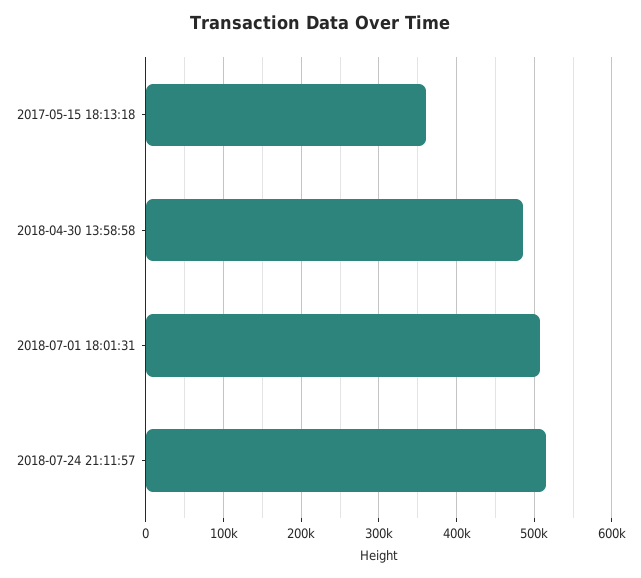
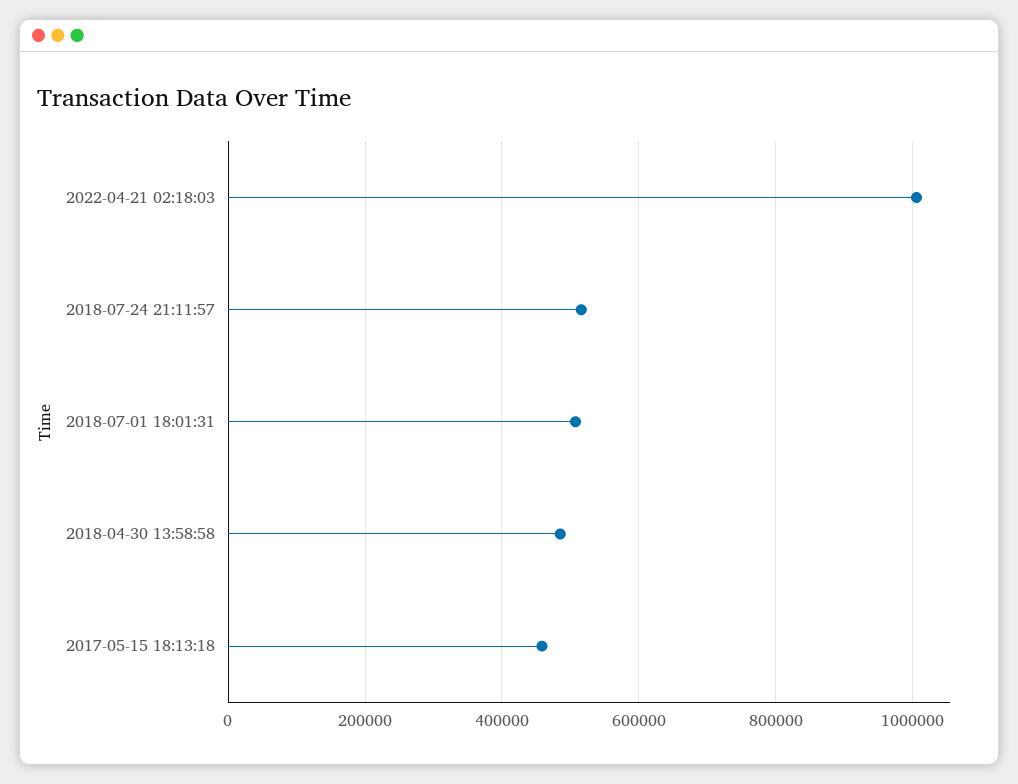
2017-05-15 18:13:18: 360000 -> 460000
2022-04-21 02:18:03: none -> 1000000

